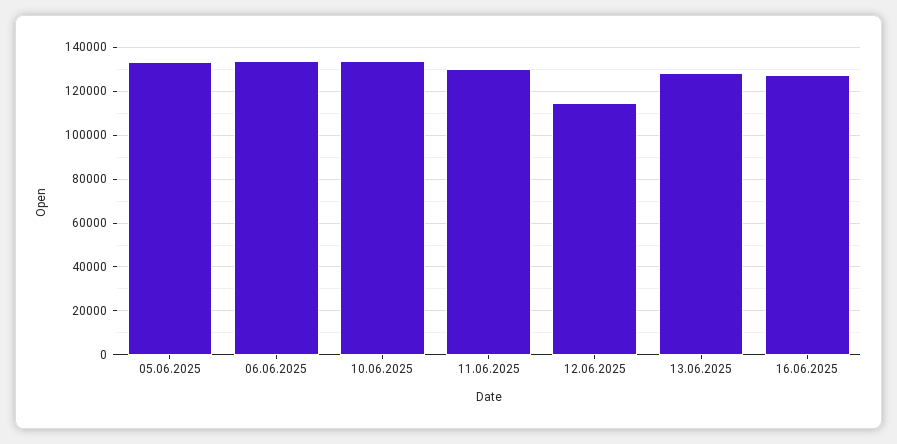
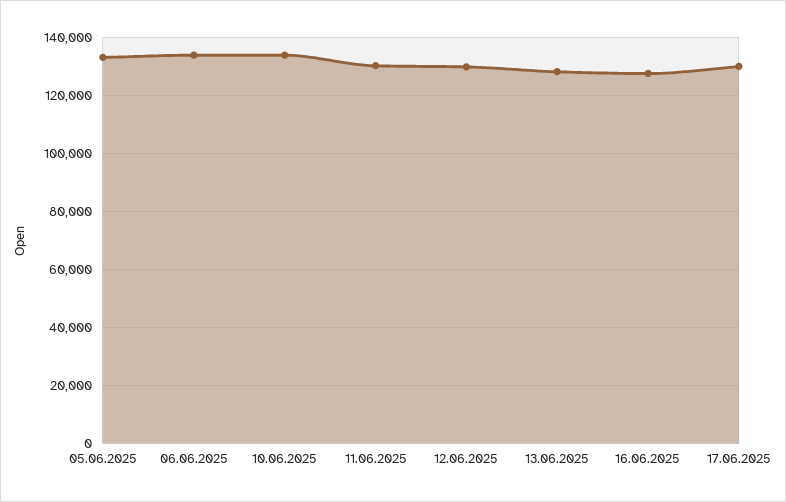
12.06.2025: 115000 -> 130000
17.06.2025: none -> 130000

